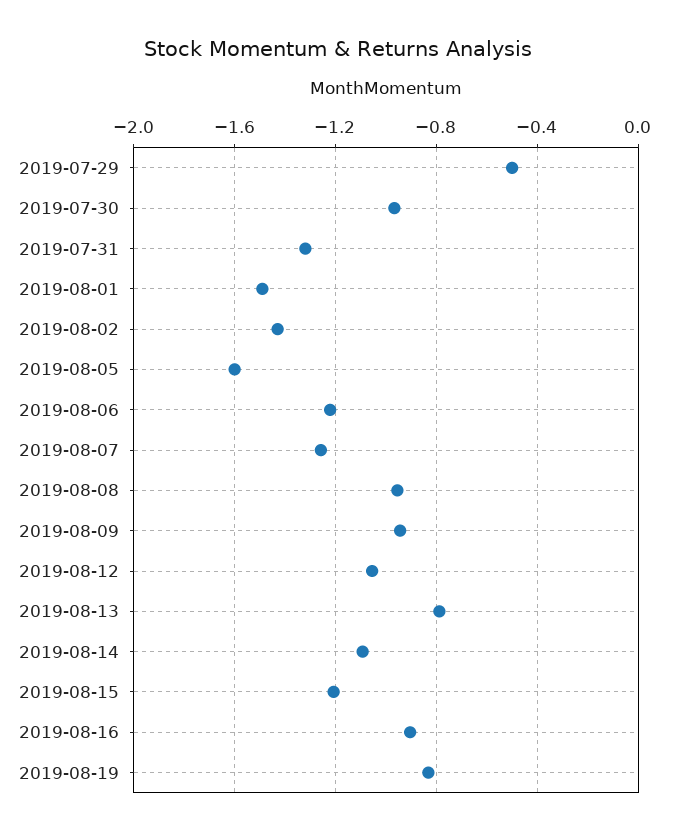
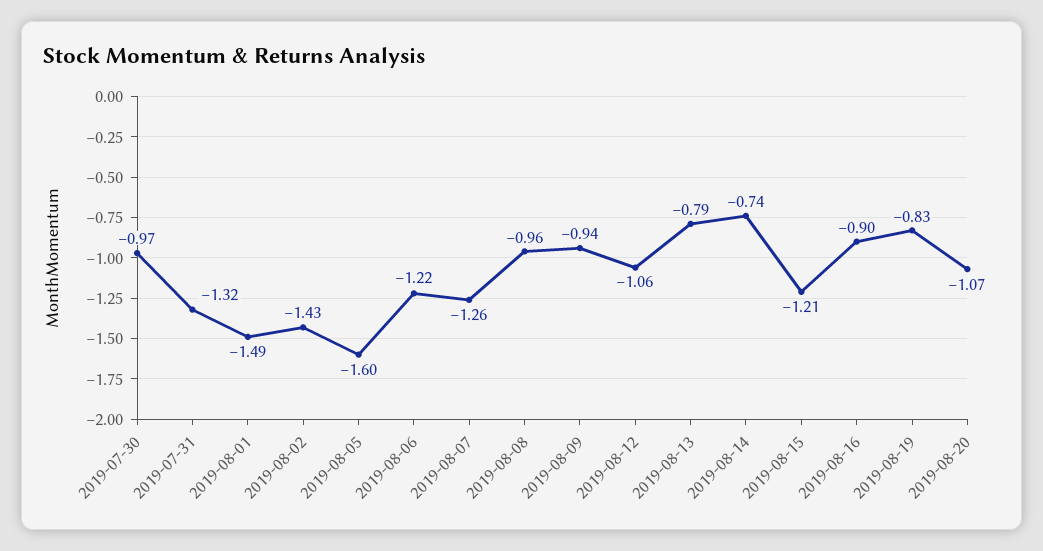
2019-07-29: -0.5 -> none
2019-08-14: -1.1 -> -0.74
2019-08-20: none -> -1.07

